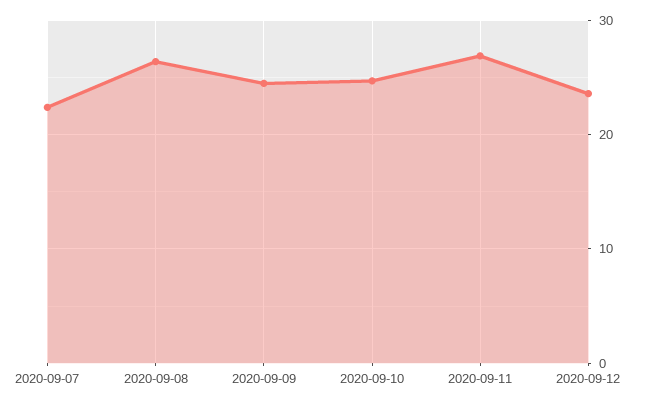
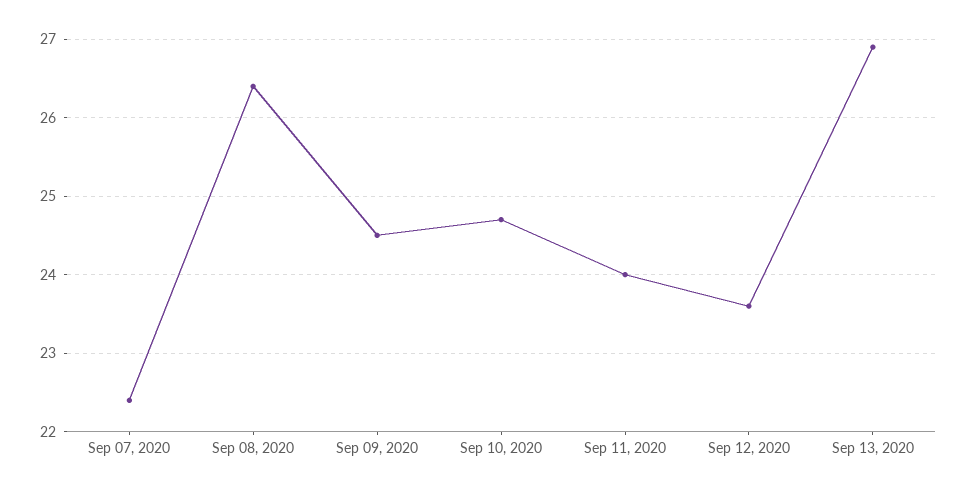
2020-09-11: 27 -> 24
Sep 13, 2020: none -> 26.9

